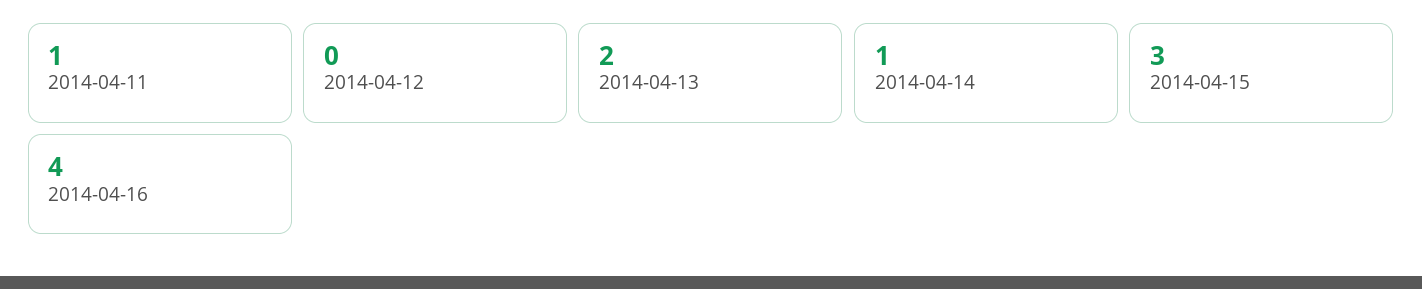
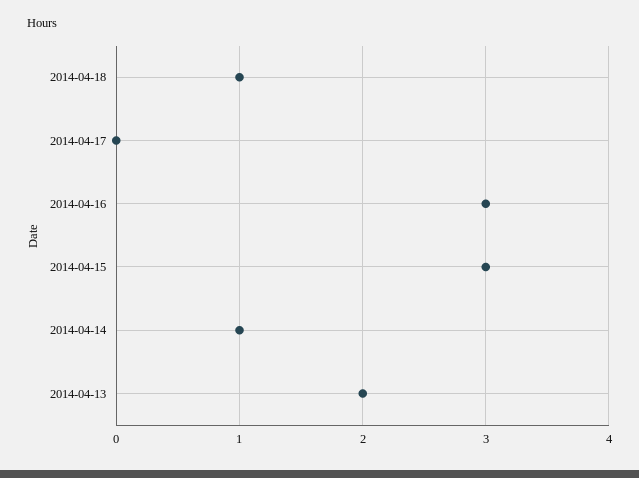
2014-04-11: 1 -> none
2014-04-12: 0 -> none
2014-04-16: 4 -> 3
2014-04-18: none -> 1
2014-04-17: none -> 0

